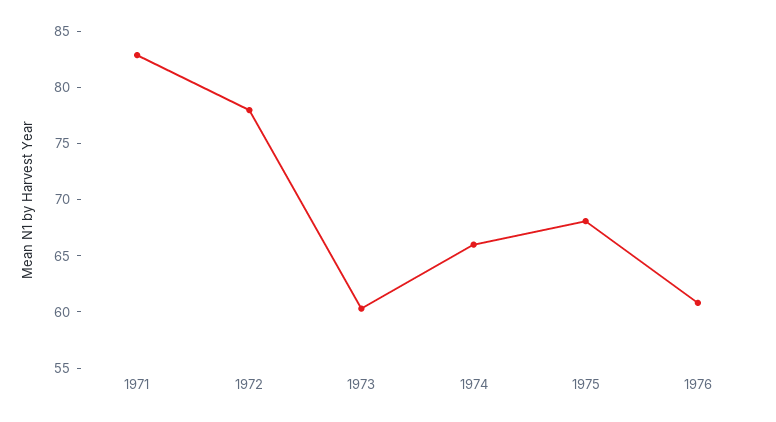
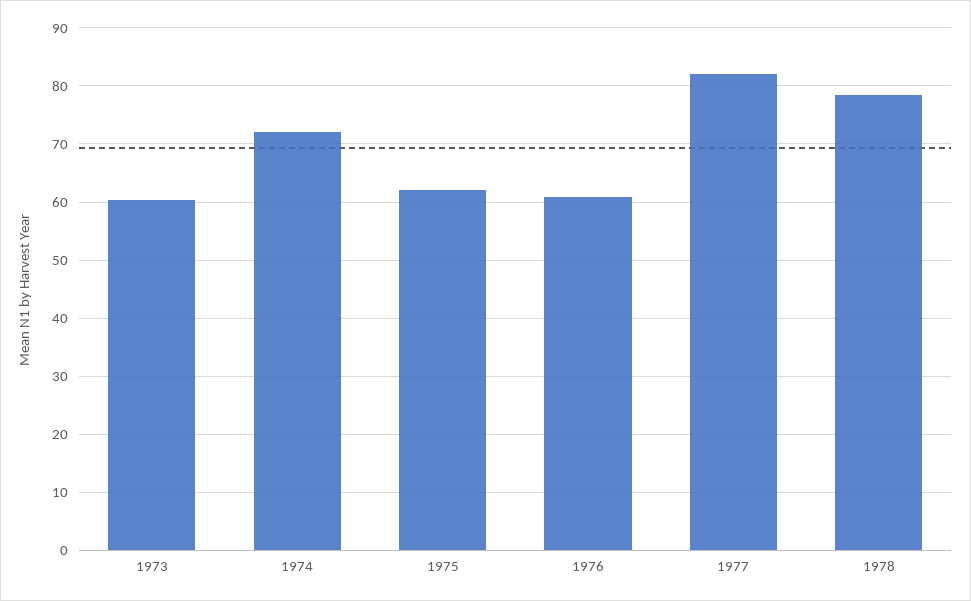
1971: 83 -> none
1972: 78 -> none
1974: 66 -> 72
1975: 68 -> 62
1977: none -> 82
1978: none -> 78

